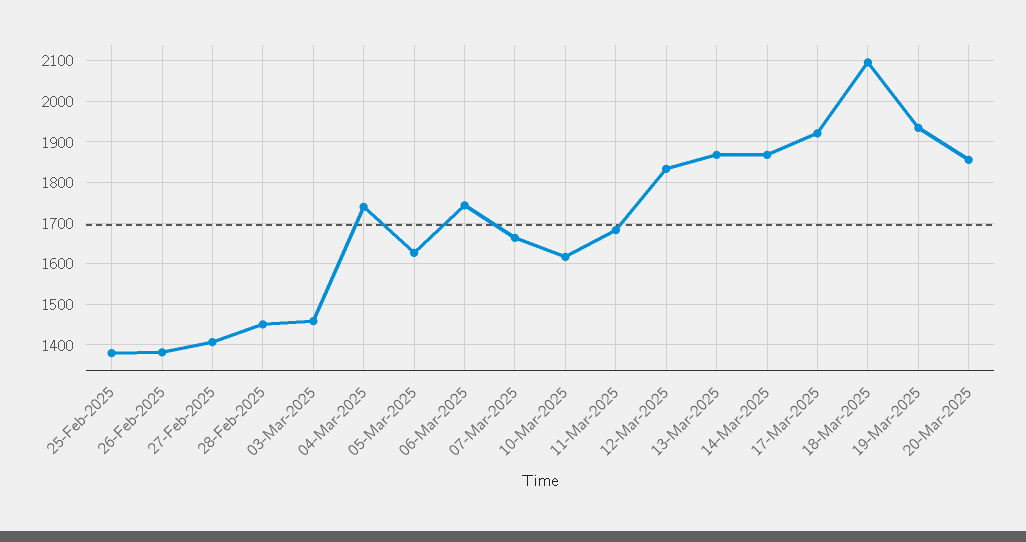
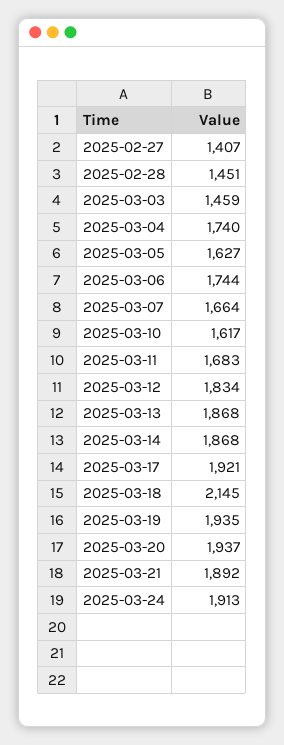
25-Feb-2025: 1380 -> none
26-Feb-2025: 1380 -> none
18-Mar-2025: 2100 -> 2145
20-Mar-2025: 1860 -> 1937
2025-03-21: none -> 1892
2025-03-24: none -> 1913

